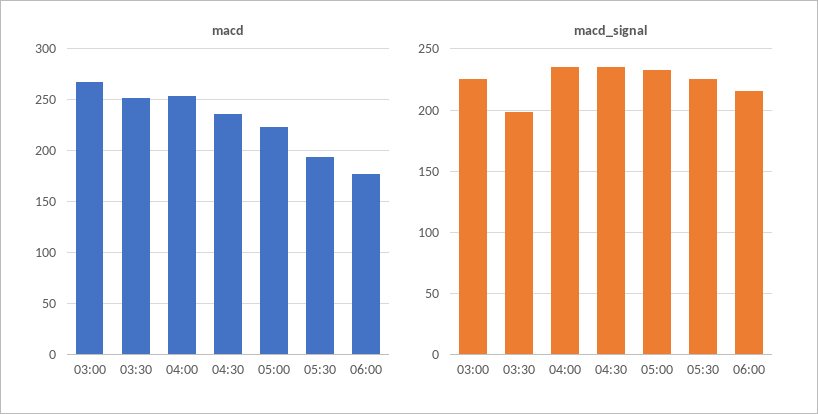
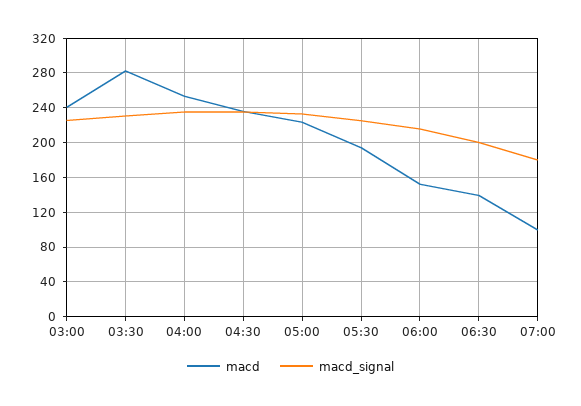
macd, 03:00: 270 -> 240
macd, 03:30: 250 -> 280
macd, 06:00: 180 -> 150
macd_signal, 03:30: 200 -> 230
macd, 06:30: none -> 140
macd_signal, 06:30: none -> 200
macd, 07:00: none -> 100
macd_signal, 07:00: none -> 180

